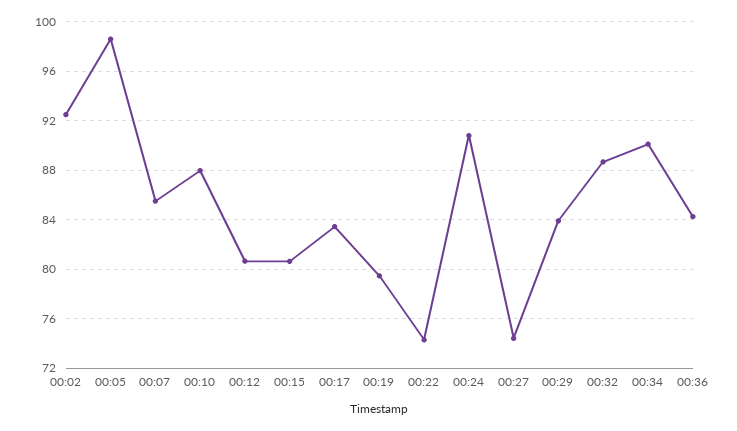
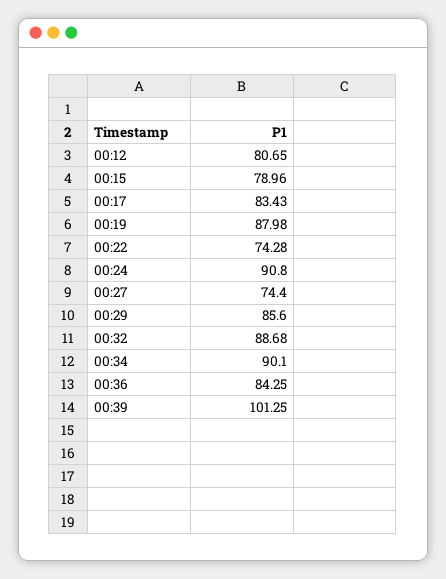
00:02: 92.5 -> none
00:05: 98.5 -> none
00:07: 85.5 -> none
00:10: 88 -> none
00:15: 80.5 -> 78.96
00:19: 79.5 -> 87.98
00:29: 84 -> 85.6
00:39: none -> 101.25

